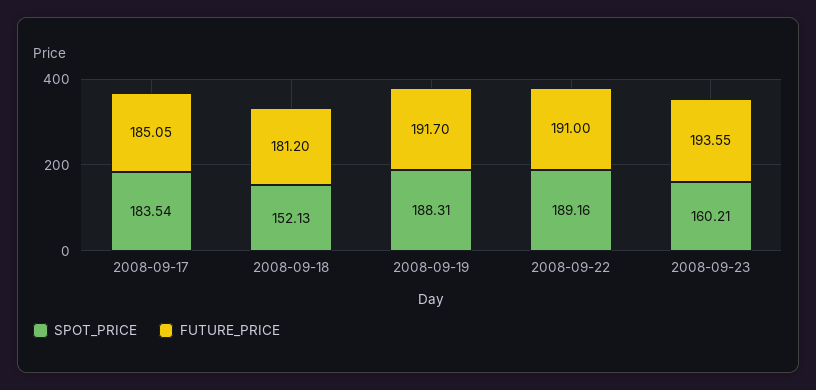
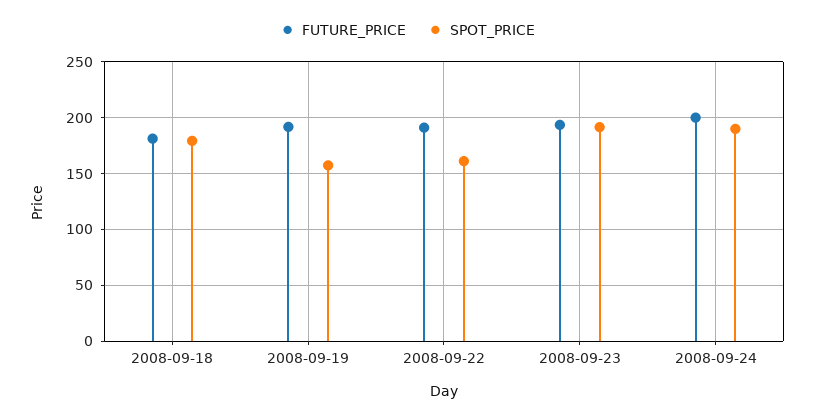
SPOT_PRICE, 2008-09-17: 183.54 -> none
FUTURE_PRICE, 2008-09-17: 185.05 -> none
SPOT_PRICE, 2008-09-18: 152.13 -> 180
SPOT_PRICE, 2008-09-19: 188.31 -> 160
SPOT_PRICE, 2008-09-22: 189.16 -> 160
SPOT_PRICE, 2008-09-23: 160.21 -> 190
FUTURE_PRICE, 2008-09-24: none -> 200
SPOT_PRICE, 2008-09-24: none -> 190

